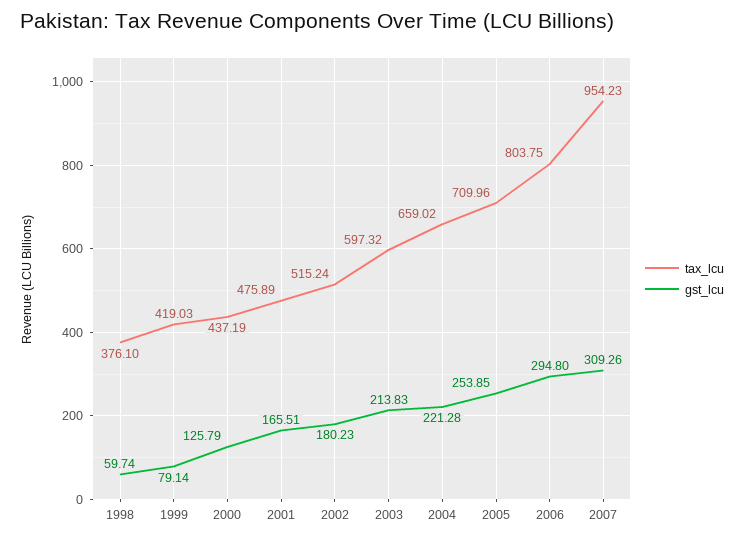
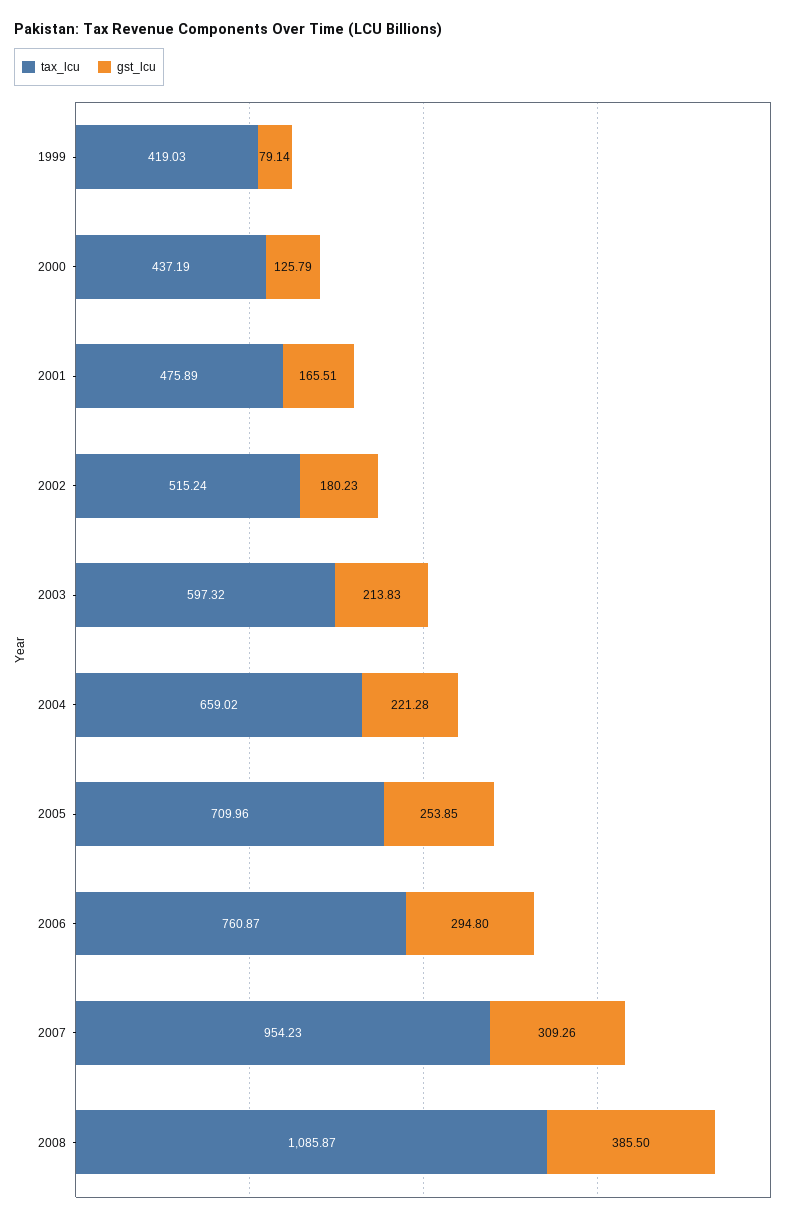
tax_lcu, 1998: 376.1 -> none
gst_lcu, 1998: 59.74 -> none
tax_lcu, 2006: 803.75 -> 760.87
tax_lcu, 2008: none -> 1085.87
gst_lcu, 2008: none -> 385.5

